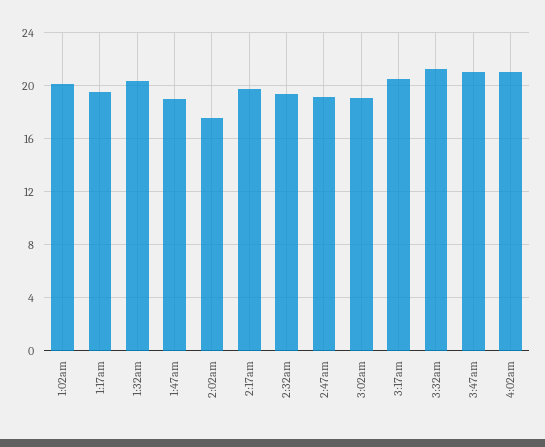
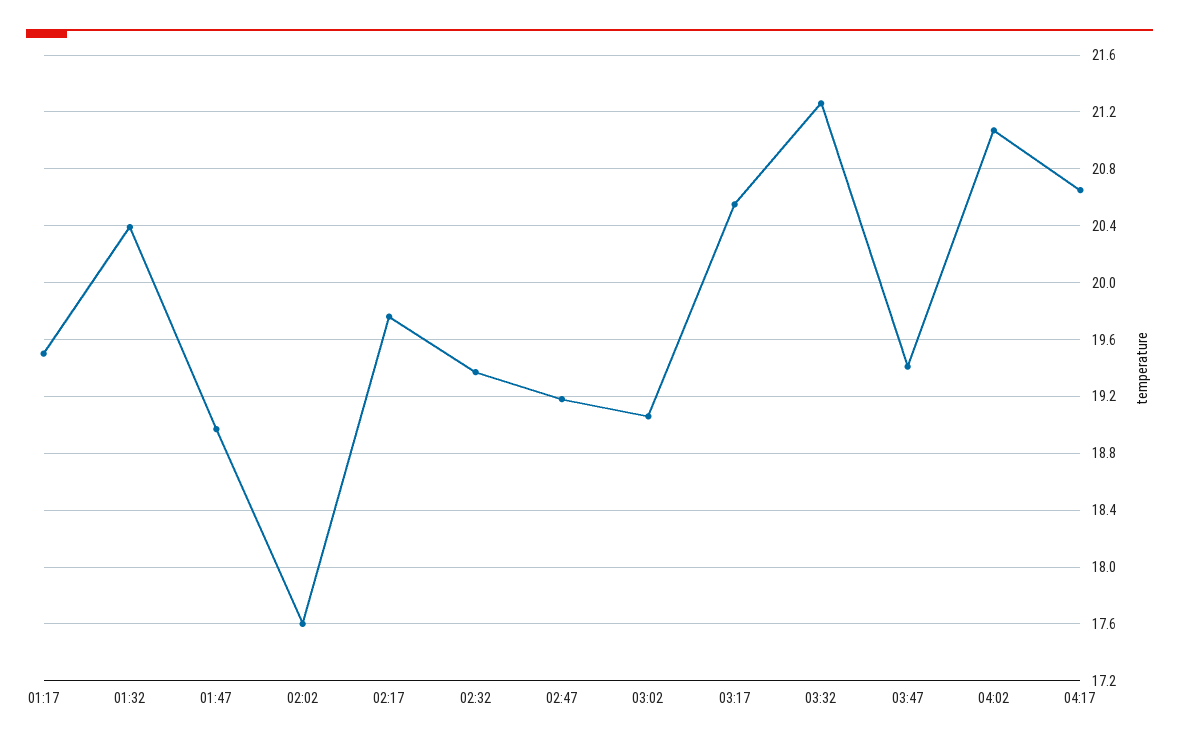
1:02am: 20 -> none
3:47am: 21 -> 19.4
04:17: none -> 20.65

